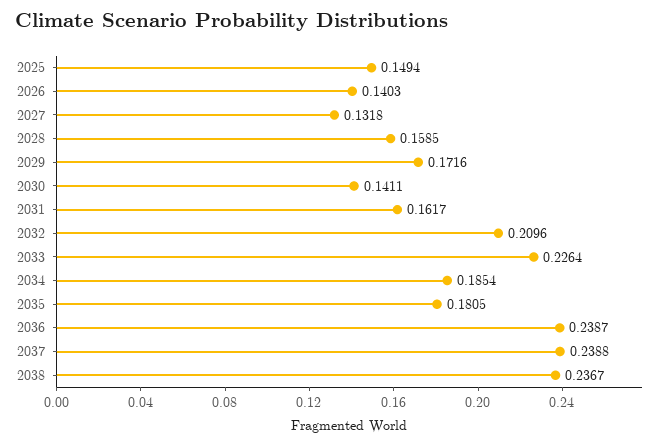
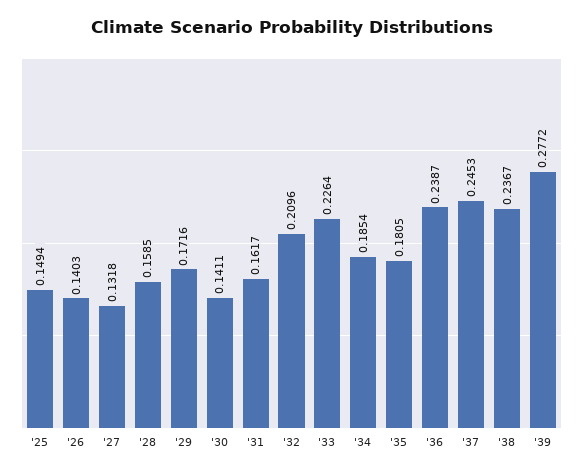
2037: 0.2388 -> 0.2453
'39: none -> 0.2772

